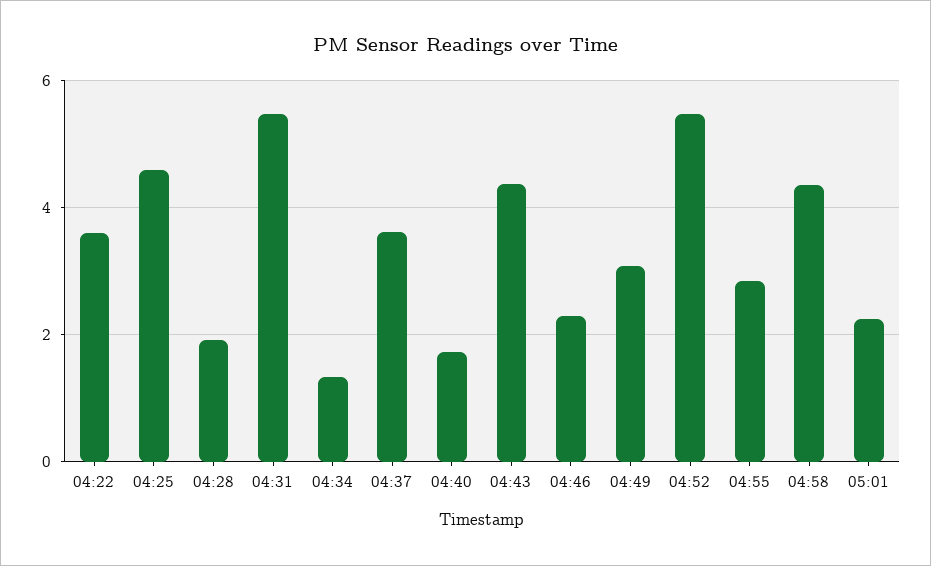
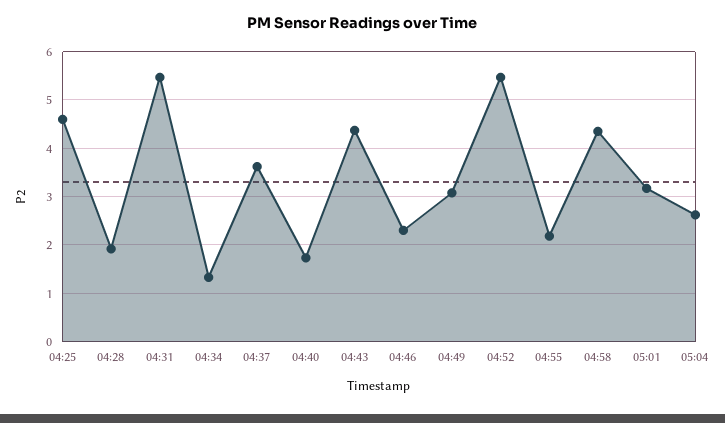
04:22: 3.6 -> none
04:55: 2.8 -> 2.2
05:01: 2.2 -> 3.2
05:04: none -> 2.6

